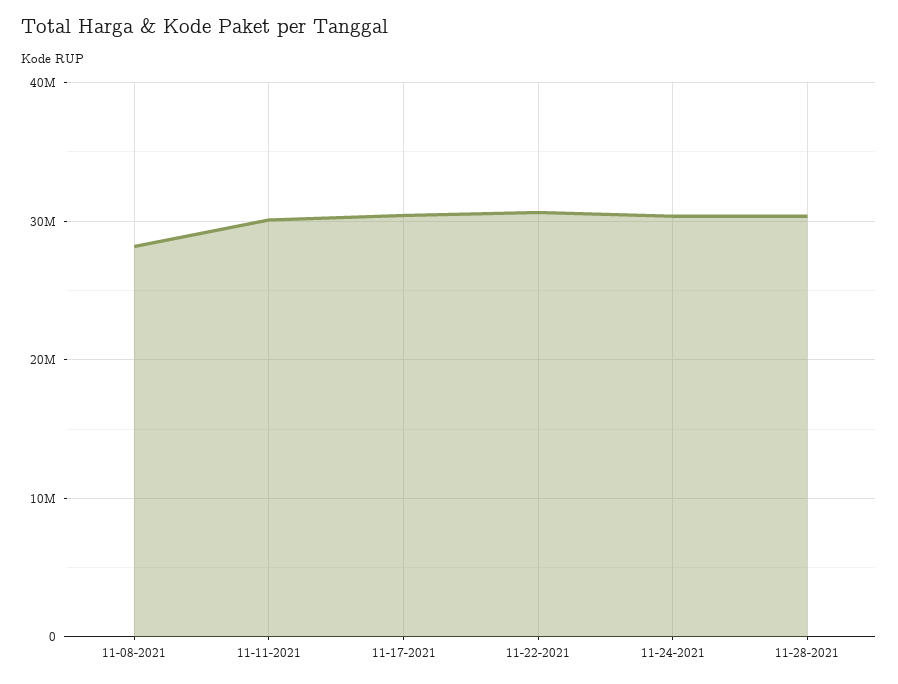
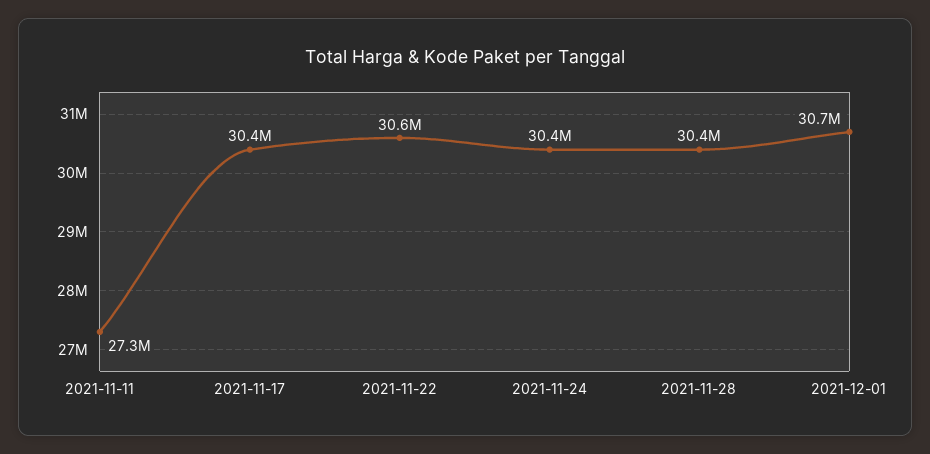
11-08-2021: 28000000 -> none
11-11-2021: 30000000 -> 27300000
2021-12-01: none -> 30700000

